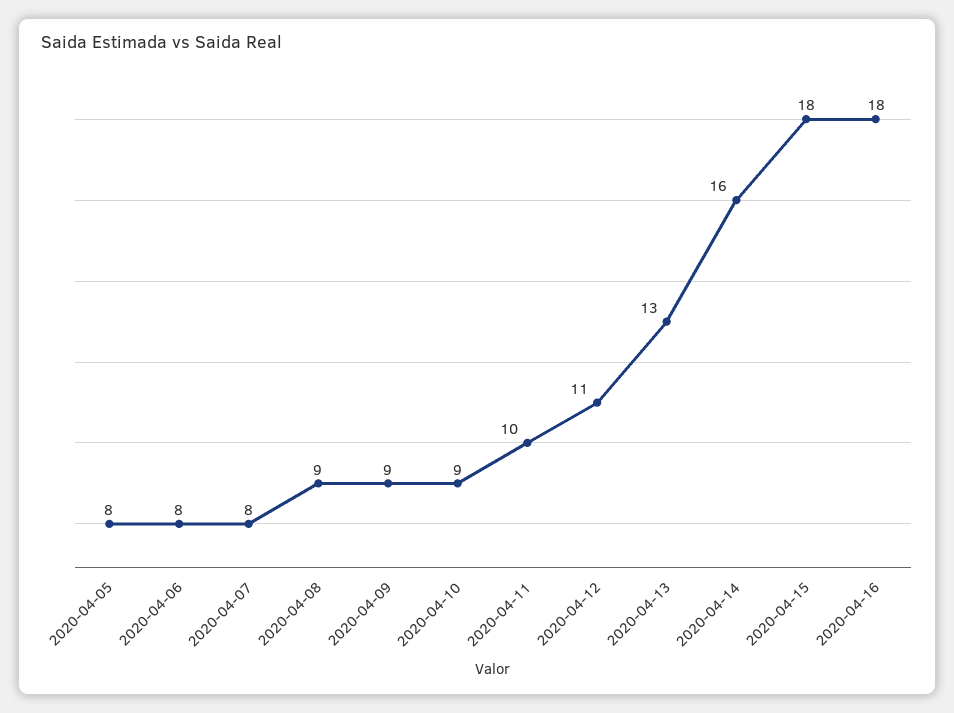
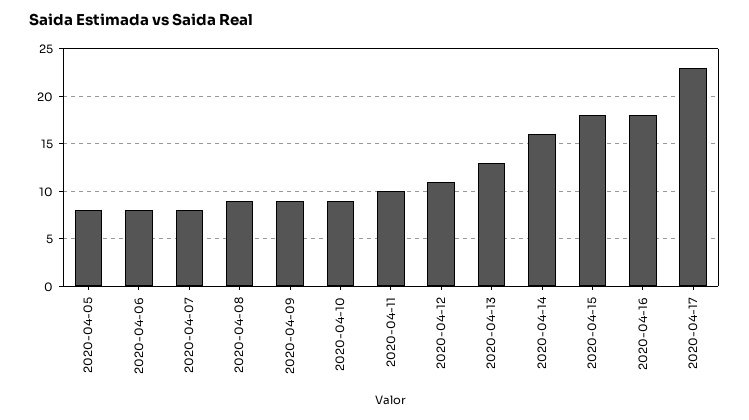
2020-04-17: none -> 23

